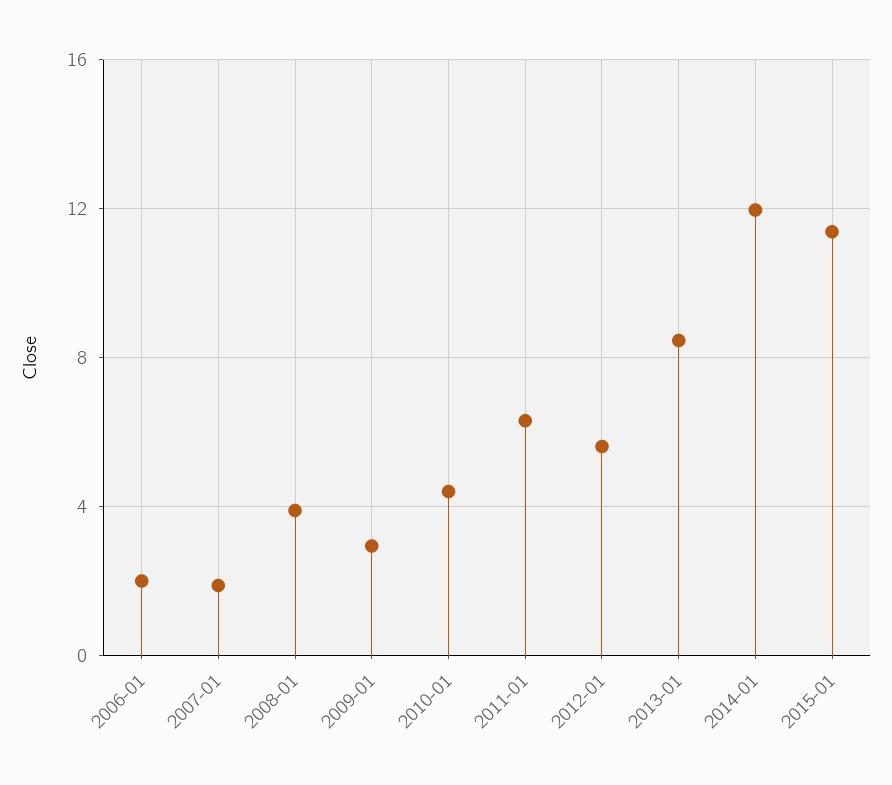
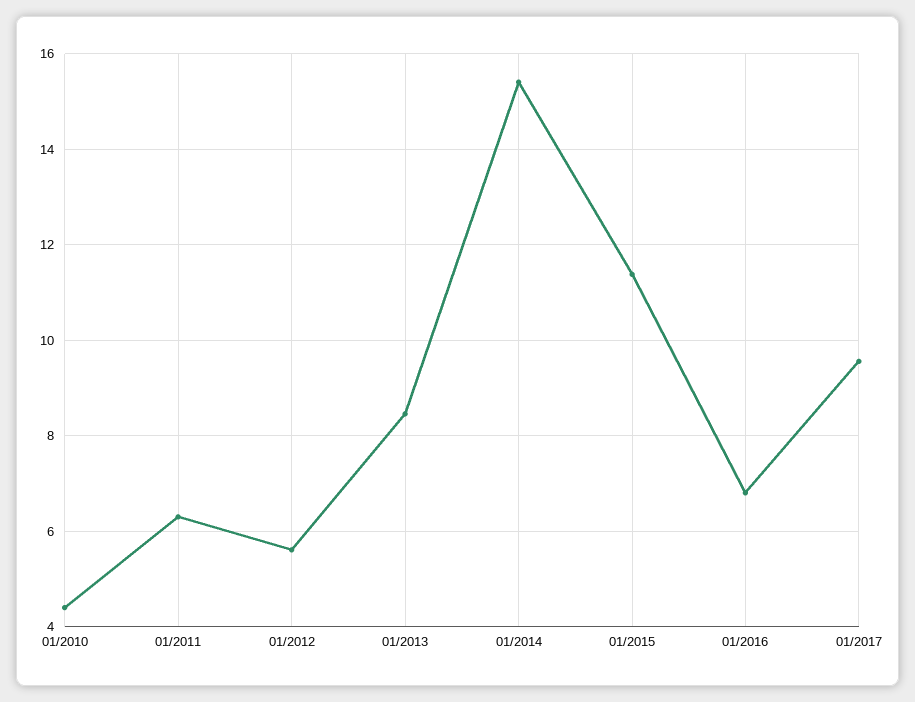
2006-01: 2 -> none
2007-01: 2 -> none
2008-01: 4 -> none
2009-01: 3 -> none
2014-01: 12 -> 15.4
01/2016: none -> 6.8
01/2017: none -> 9.6

